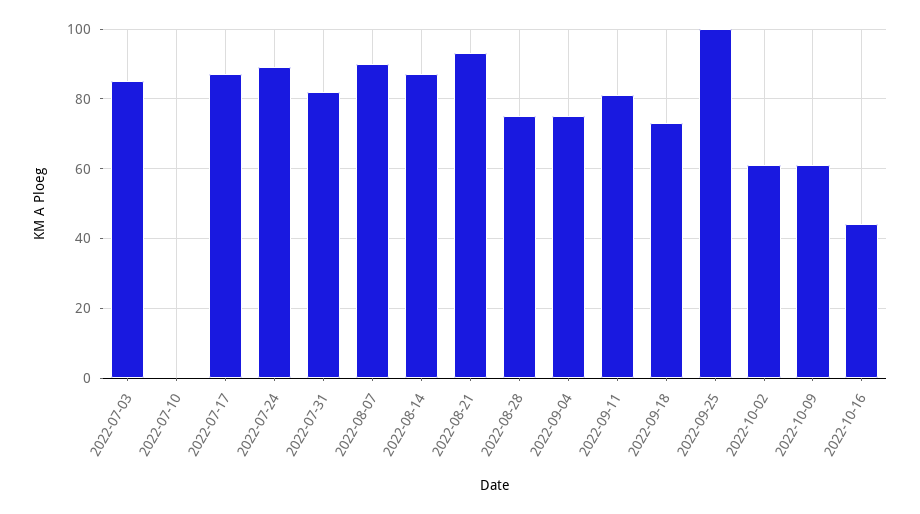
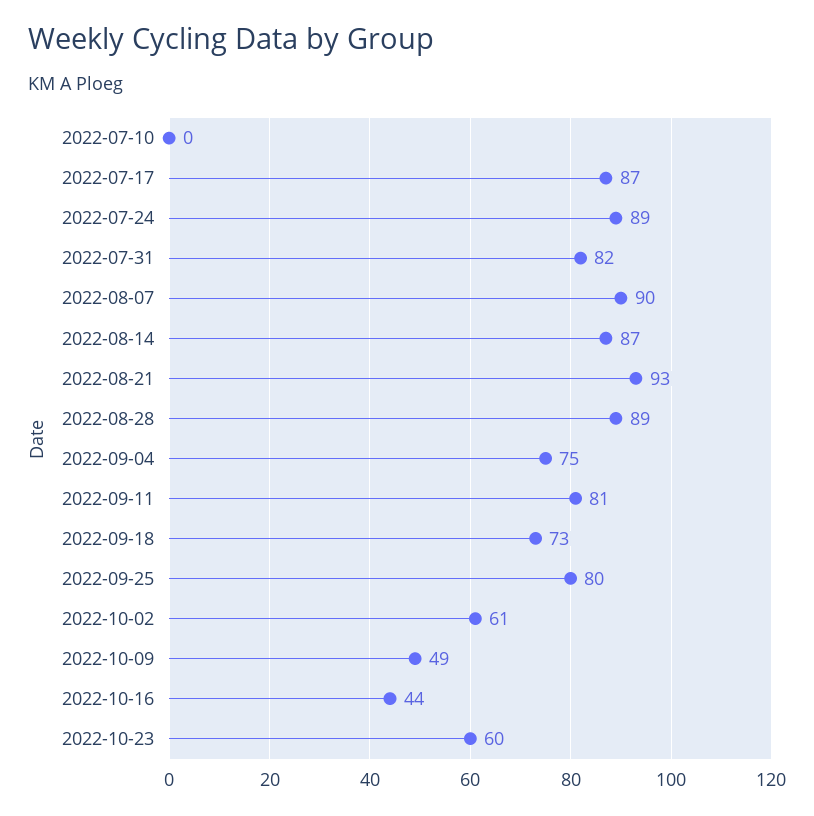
2022-07-03: 85 -> none
2022-08-28: 75 -> 89
2022-09-25: 100 -> 80
2022-10-09: 60 -> 49
2022-10-23: none -> 60

